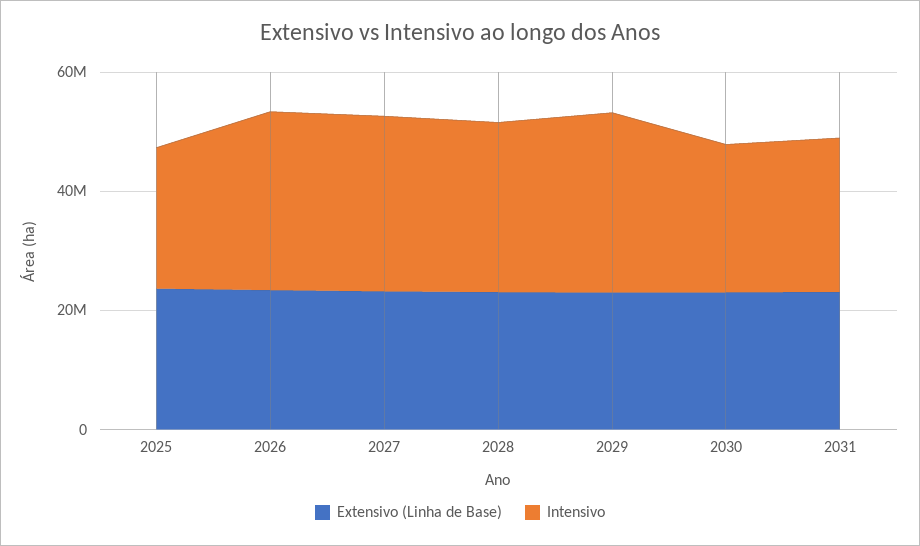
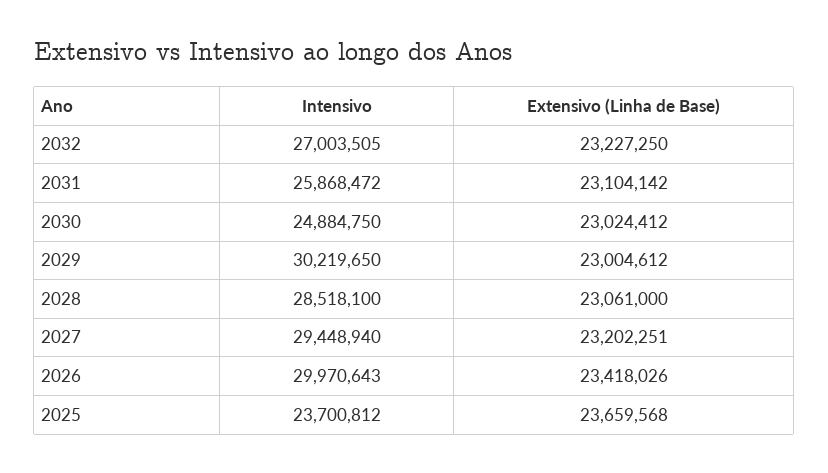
Intensivo, 2032: none -> 27003505
Extensivo (Linha de Base), 2032: none -> 23227250

